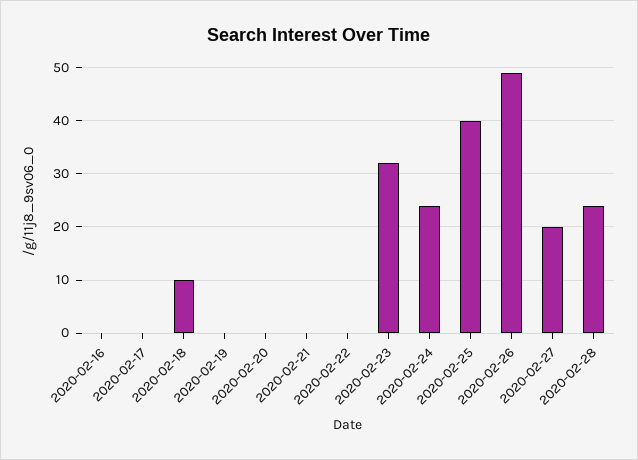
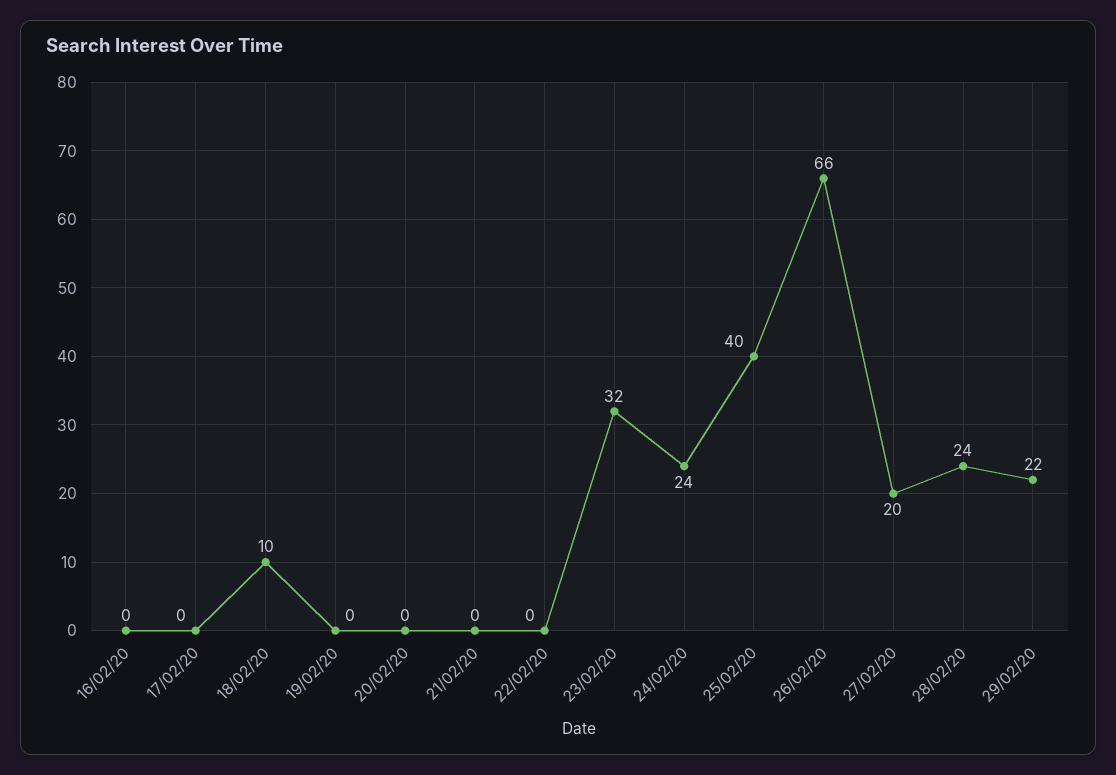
2020-02-26: 50 -> 66
29/02/20: none -> 22

